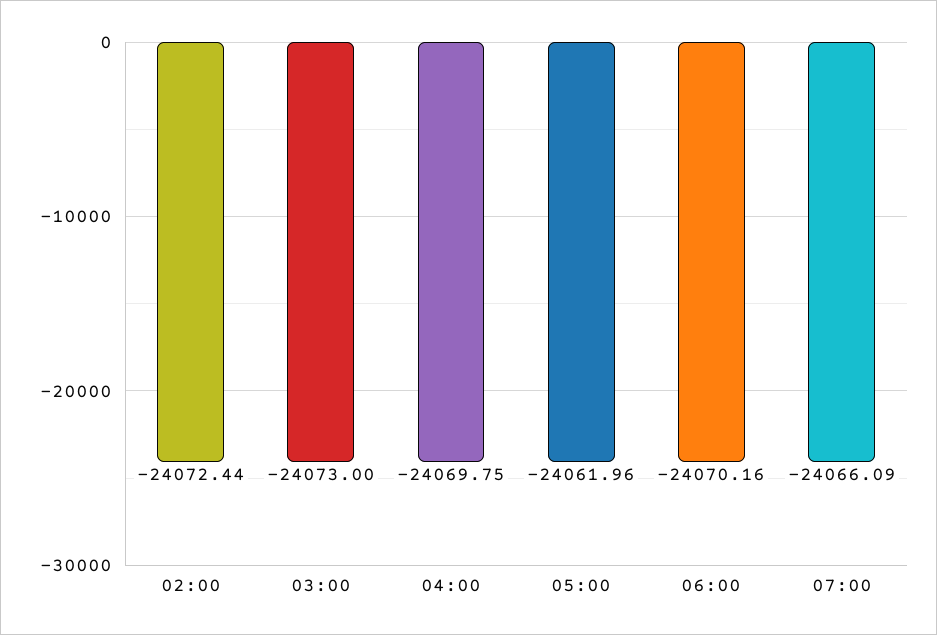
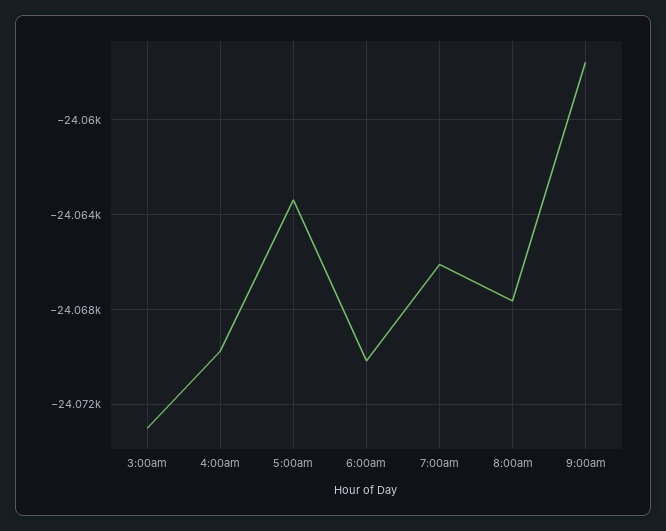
02:00: -24072.44 -> none
05:00: -24061.96 -> -24063.5
8:00am: none -> -24067.5
9:00am: none -> -24057.5

